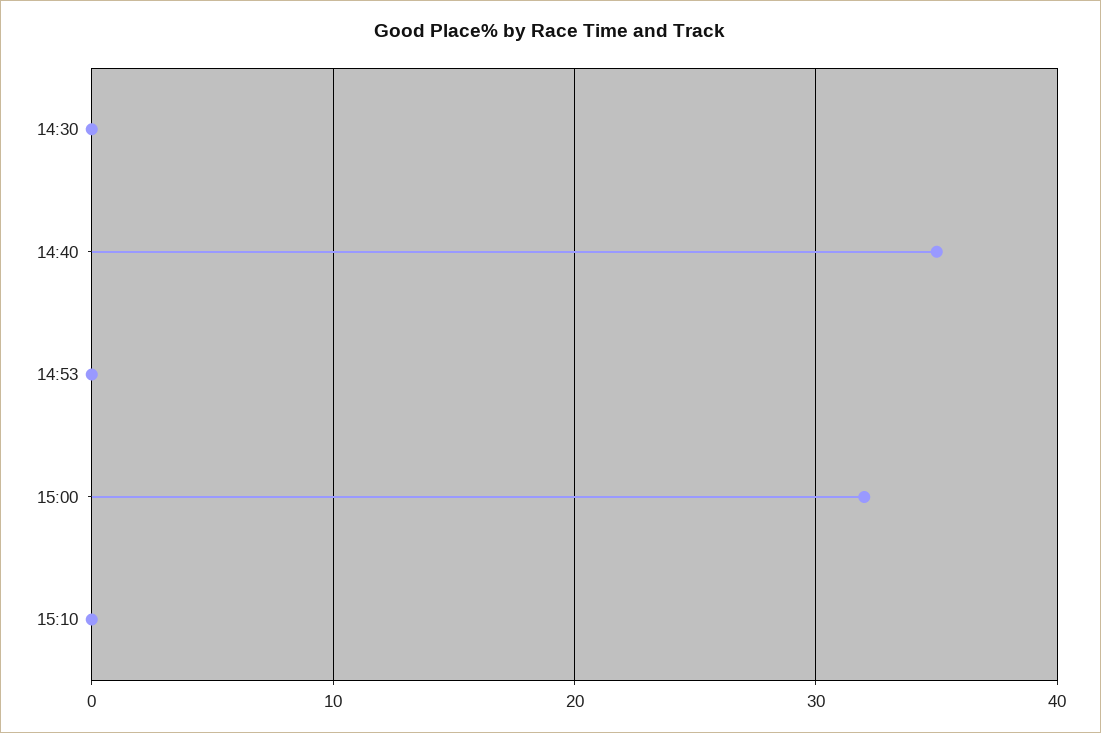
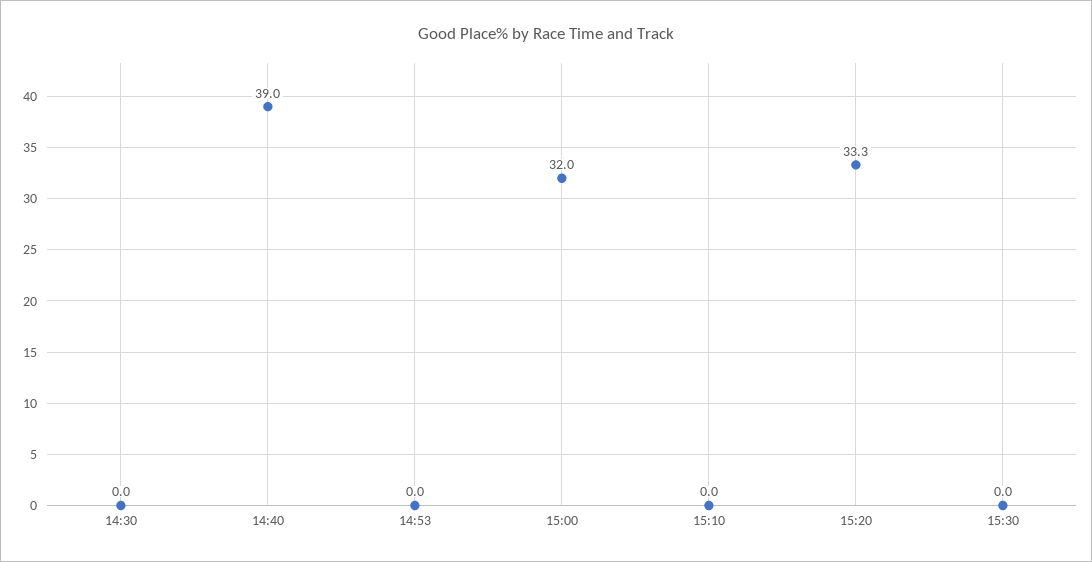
14:40: 35 -> 39
15:20: none -> 33.3
15:30: none -> 0

